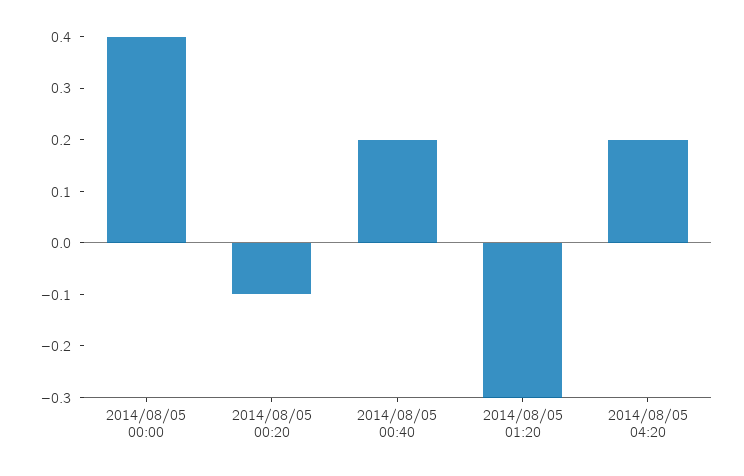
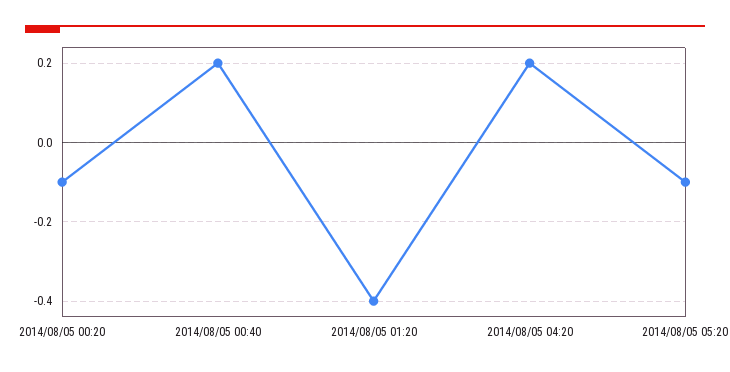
2014/08/05 00:00: 0.4 -> none
2014/08/05 01:20: -0.3 -> -0.4
2014/08/05 05:20: none -> -0.1

